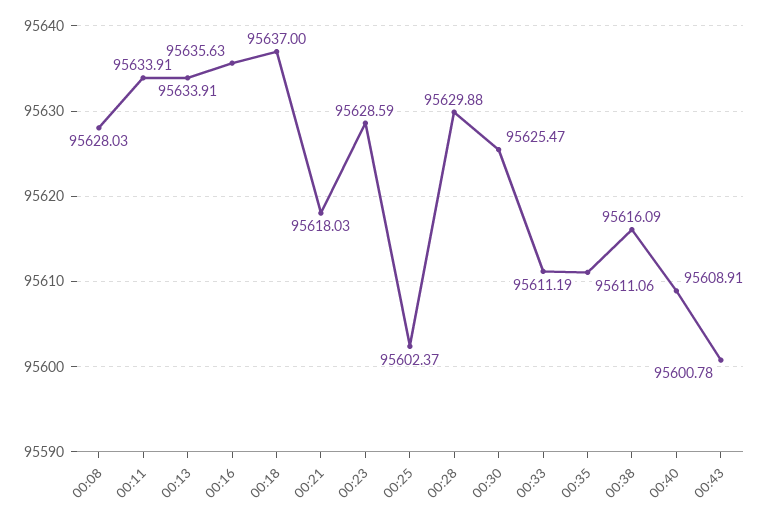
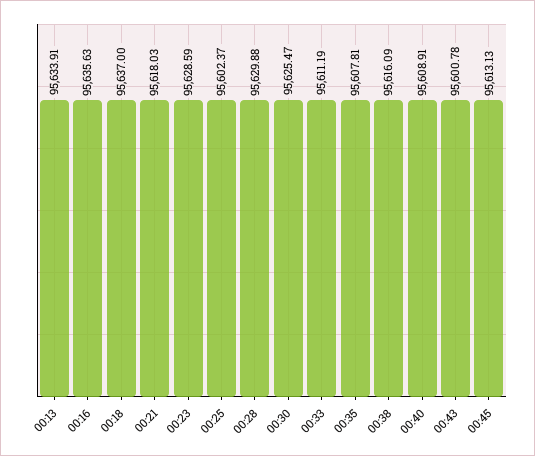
00:08: 95628.03 -> none
00:11: 95633.91 -> none
00:35: 95611.06 -> 95607.81
00:45: none -> 95613.13

